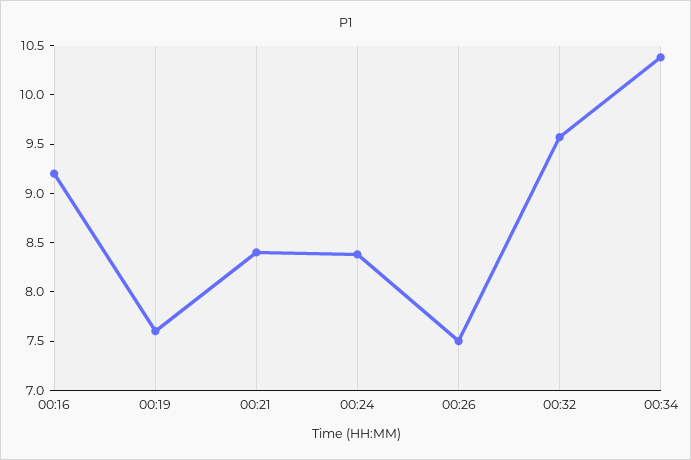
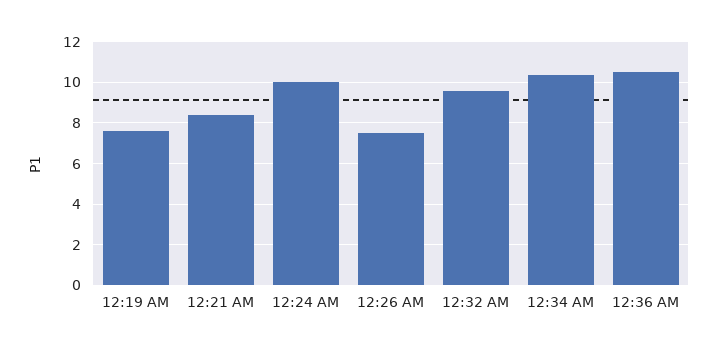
00:16: 9.2 -> none
00:24: 8.4 -> 10
12:36 AM: none -> 10.5

